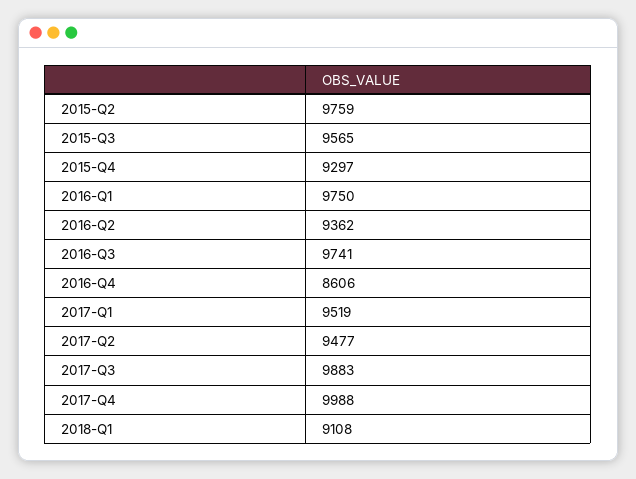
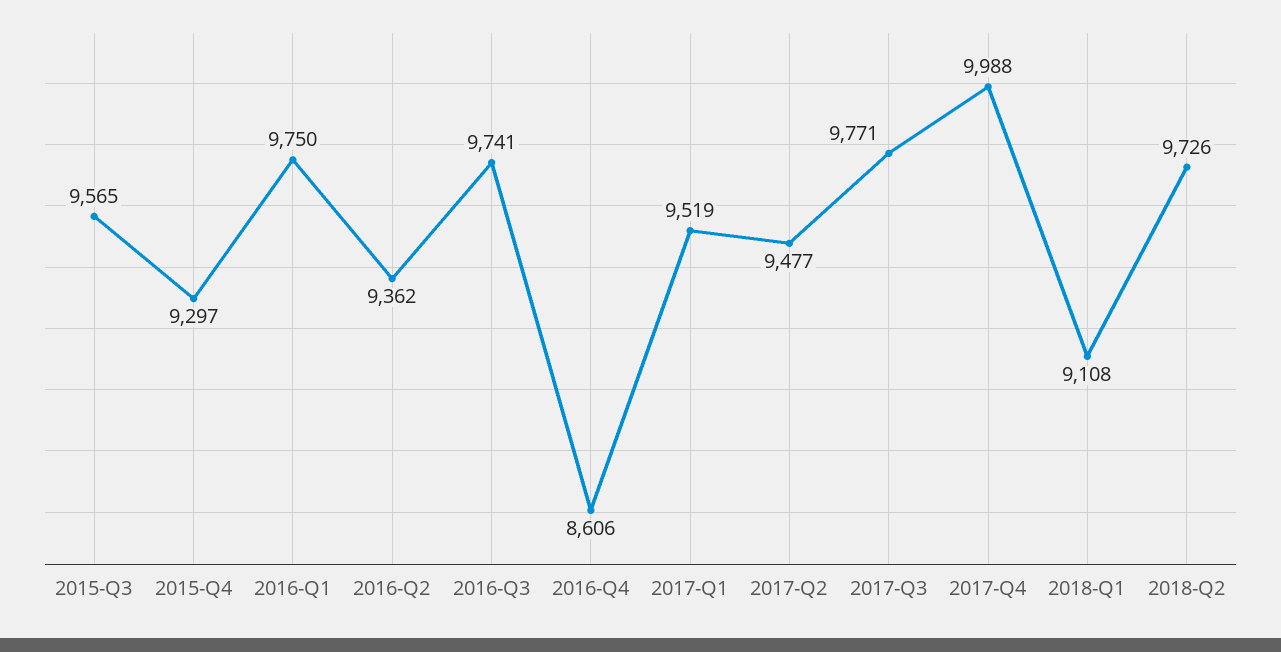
2015-Q2: 9759 -> none
2017-Q3: 9883 -> 9771
2018-Q2: none -> 9726

